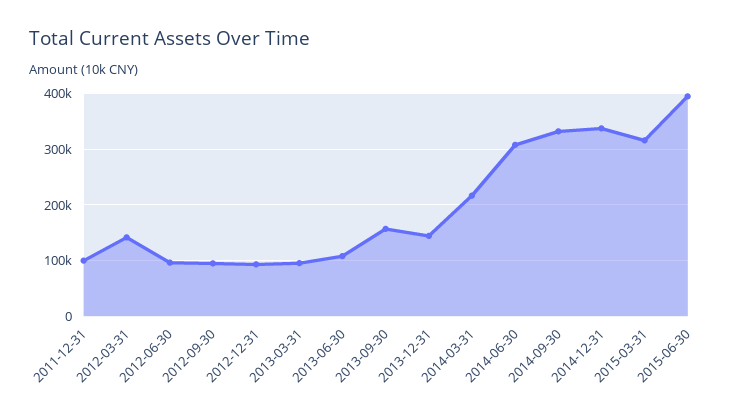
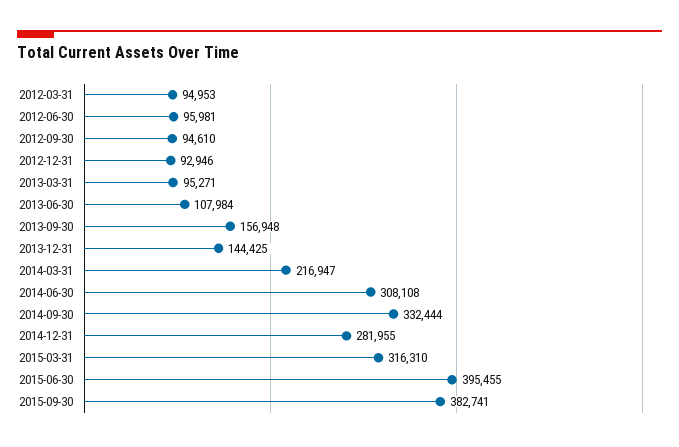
2011-12-31: 100000 -> none
2012-03-31: 140000 -> 94953
2014-12-31: 340000 -> 281955
2015-09-30: none -> 382741

